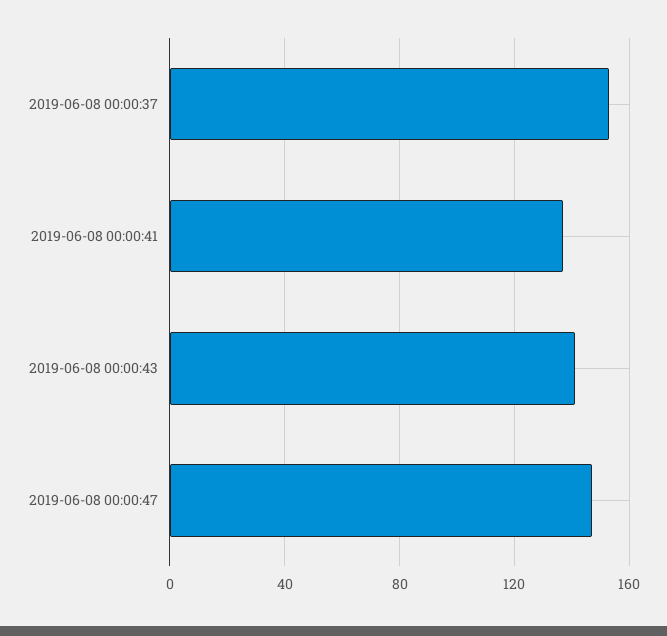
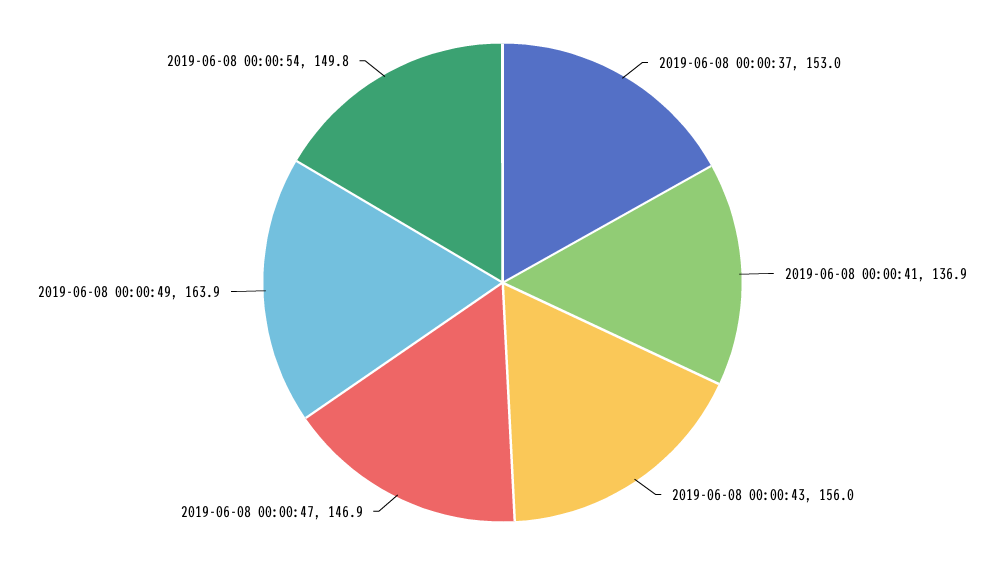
2019-06-08 00:00:43: 140 -> 156
2019-06-08 00:00:49: none -> 163.9
2019-06-08 00:00:54: none -> 149.8

